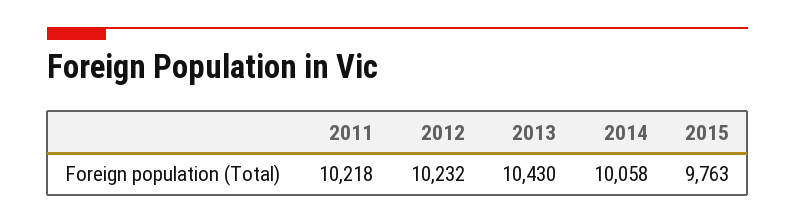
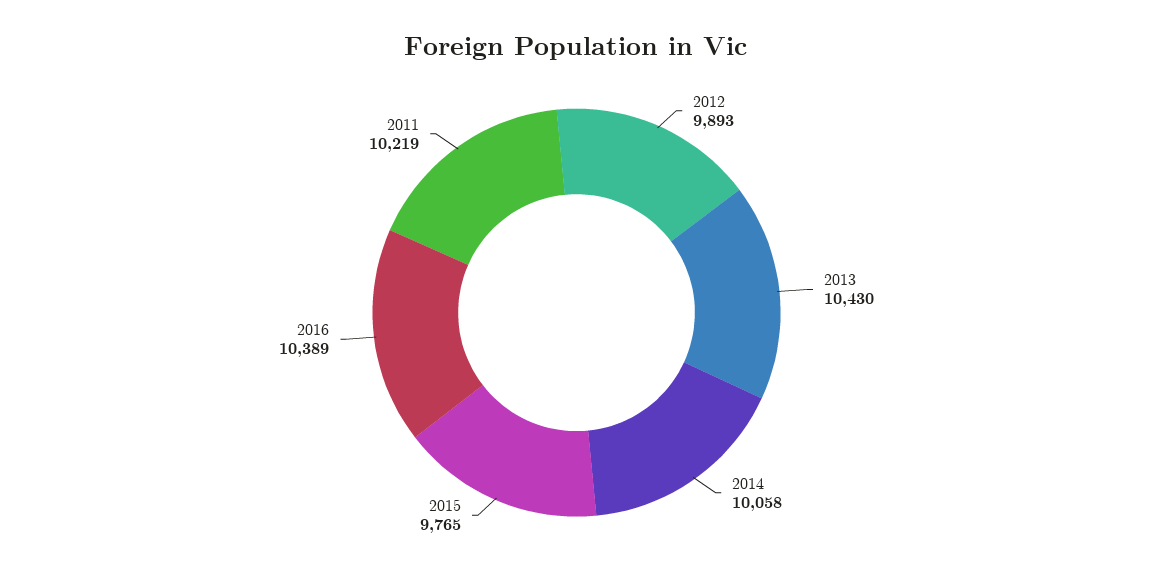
2011: 10218 -> 10219
2012: 10232 -> 9893
2015: 9763 -> 9765
2016: none -> 10389

